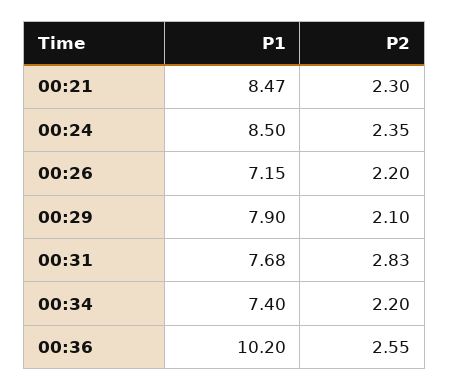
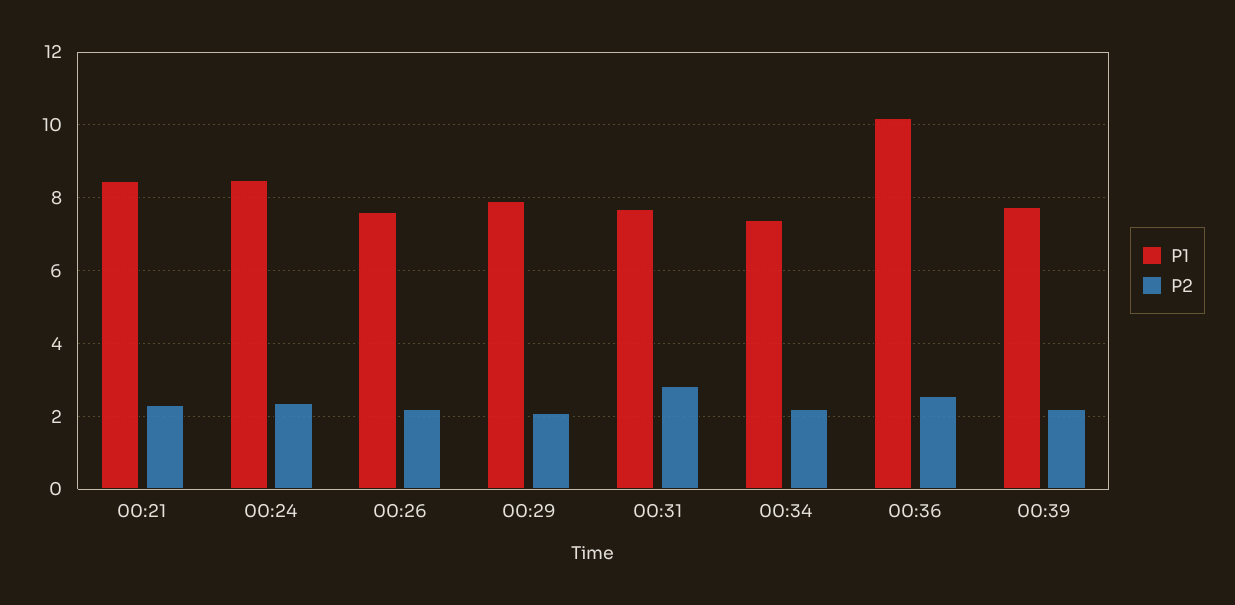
P1, 00:26: 7.15 -> 7.6
P1, 00:39: none -> 7.8
P2, 00:39: none -> 2.2

